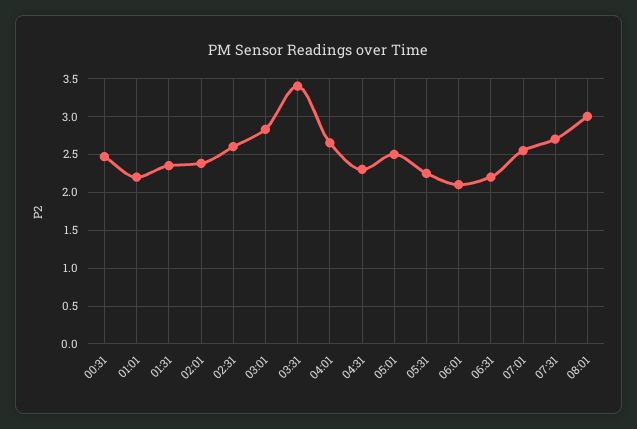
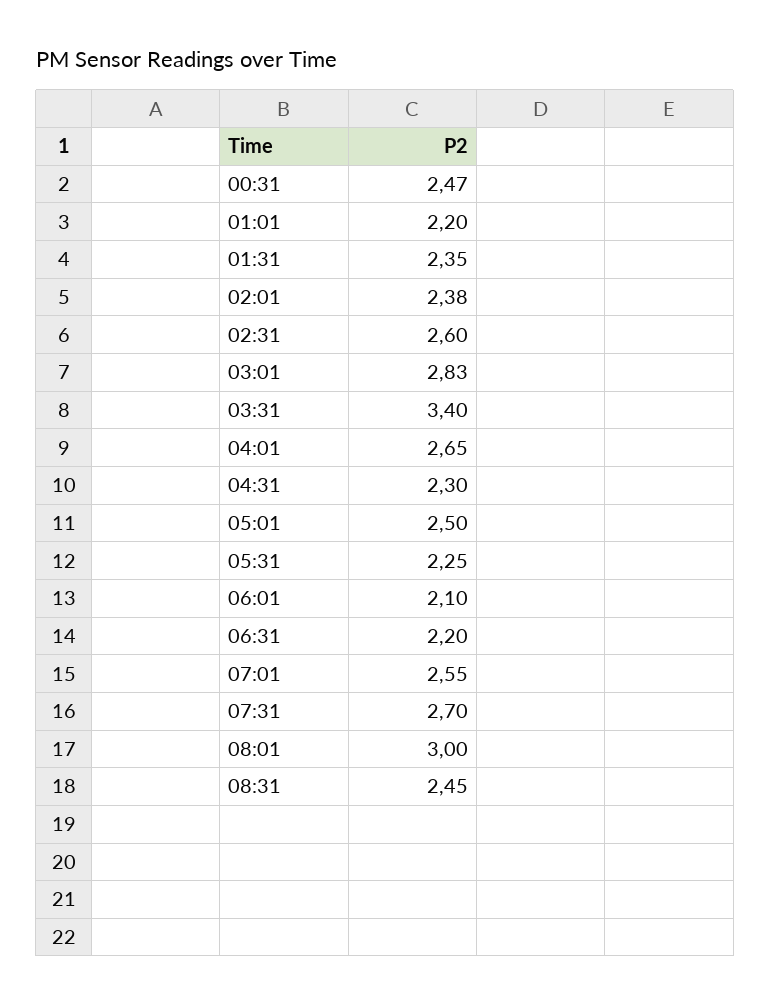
08:31: none -> 2.45

